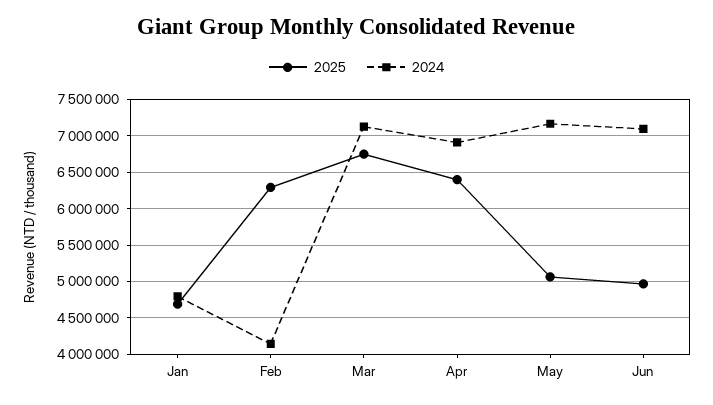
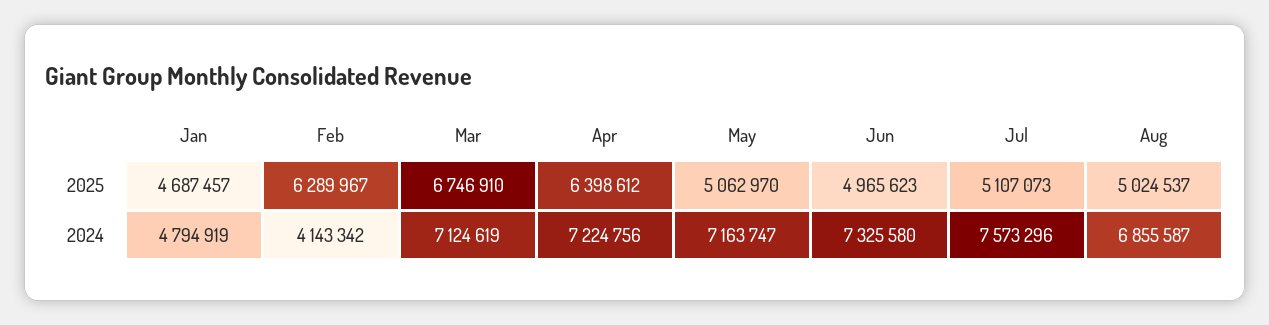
2024, Apr: 6900000 -> 7224756
2024, Jun: 7100000 -> 7325580
2025, Jul: none -> 5107073
2025, Aug: none -> 5024537
2024, Jul: none -> 7573296
2024, Aug: none -> 6855587

